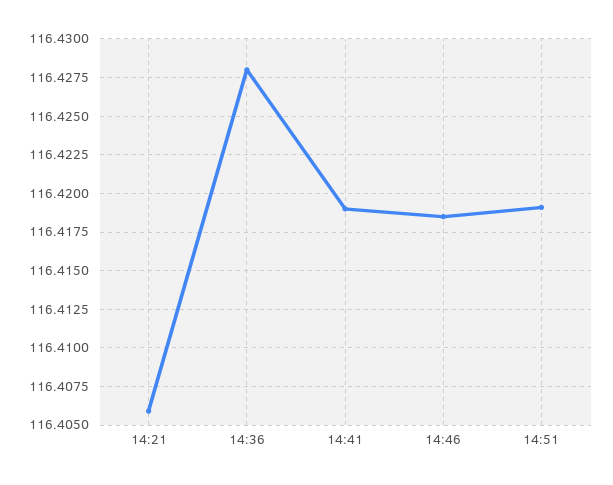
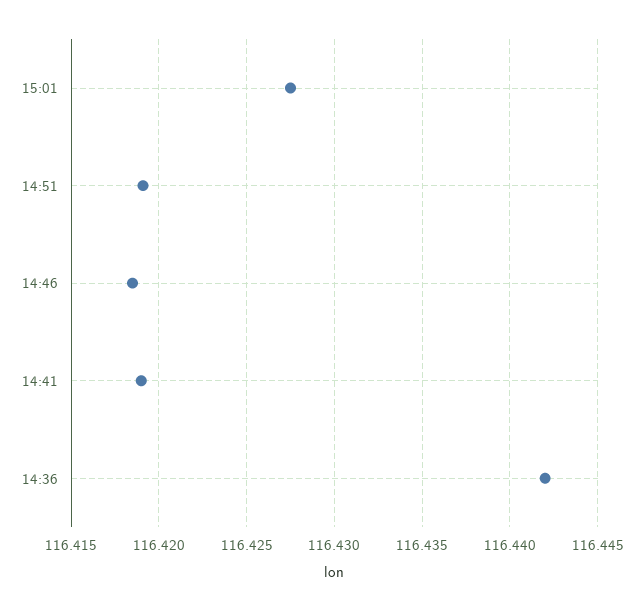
14:21: 116.406 -> none
14:36: 116.428 -> 116.442
15:01: none -> 116.4275

